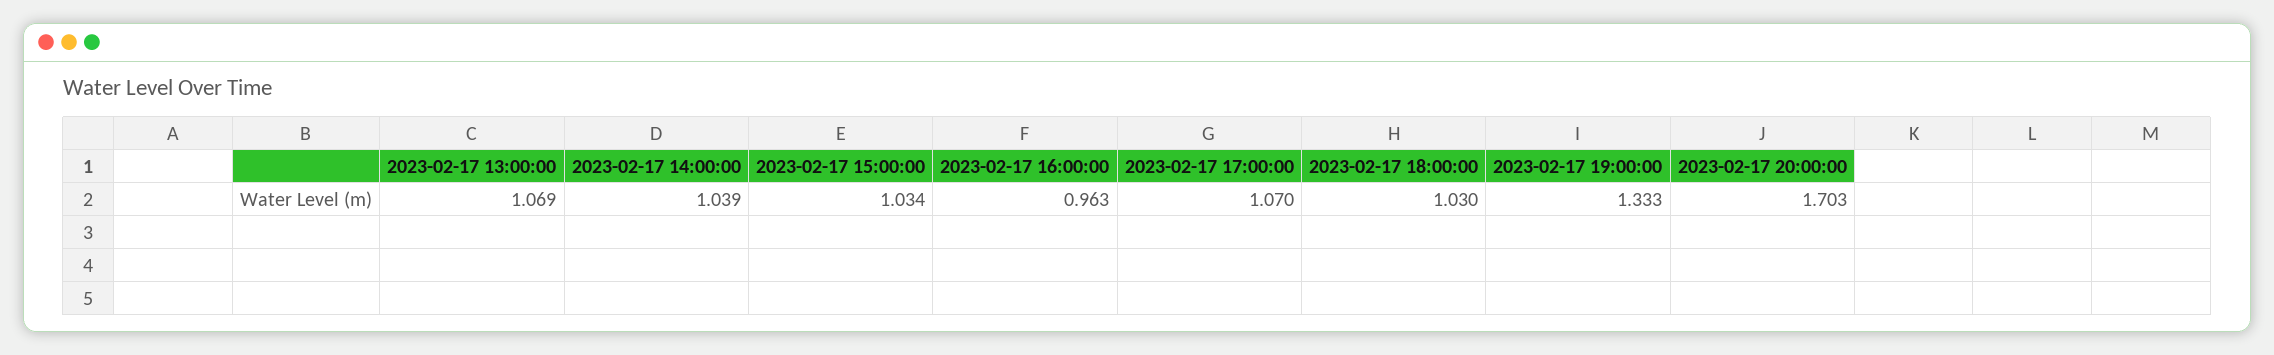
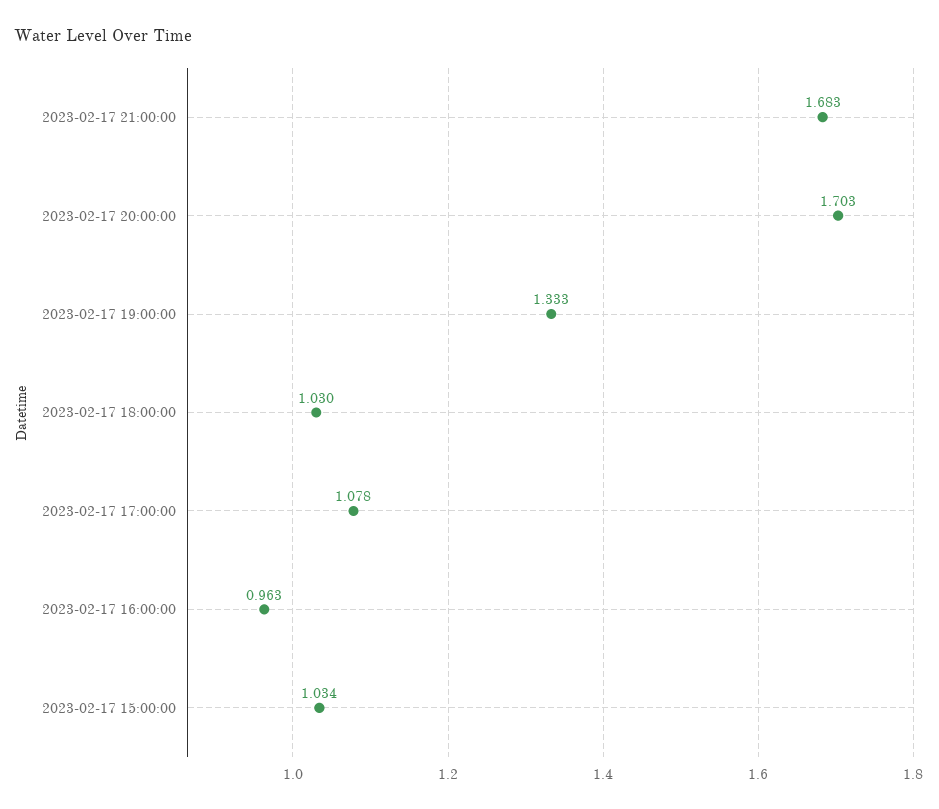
2023-02-17 13:00:00: 1.069 -> none
2023-02-17 14:00:00: 1.039 -> none
2023-02-17 17:00:00: 1.07 -> 1.078
2023-02-17 21:00:00: none -> 1.683

